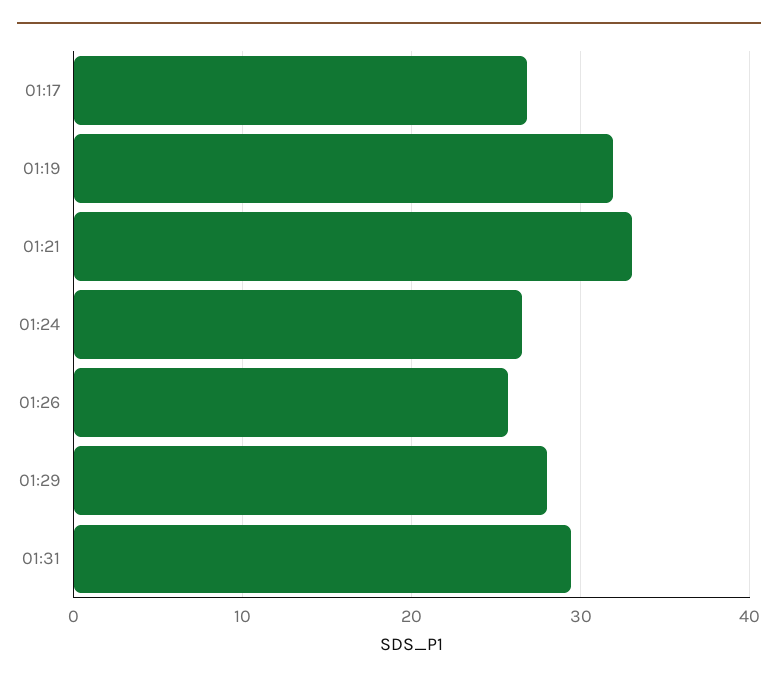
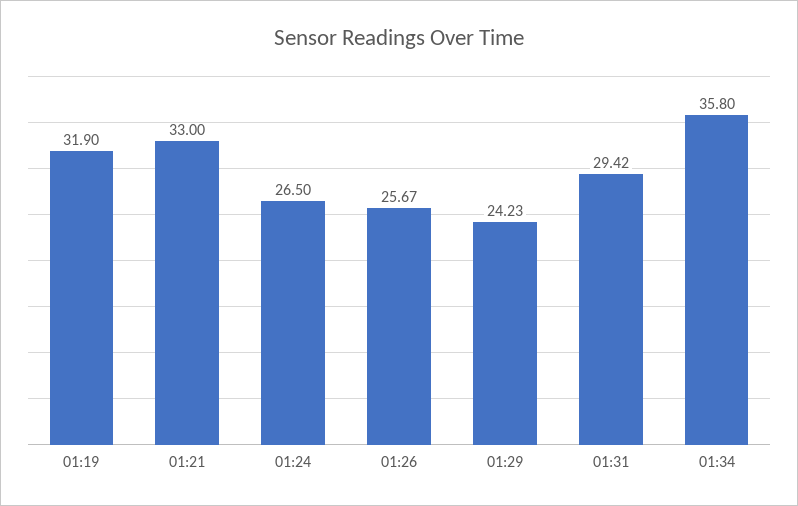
01:17: 27 -> none
01:29: 28 -> 24.23
01:34: none -> 35.8

